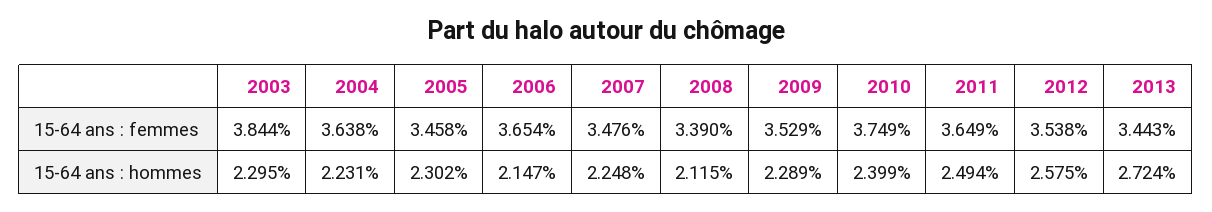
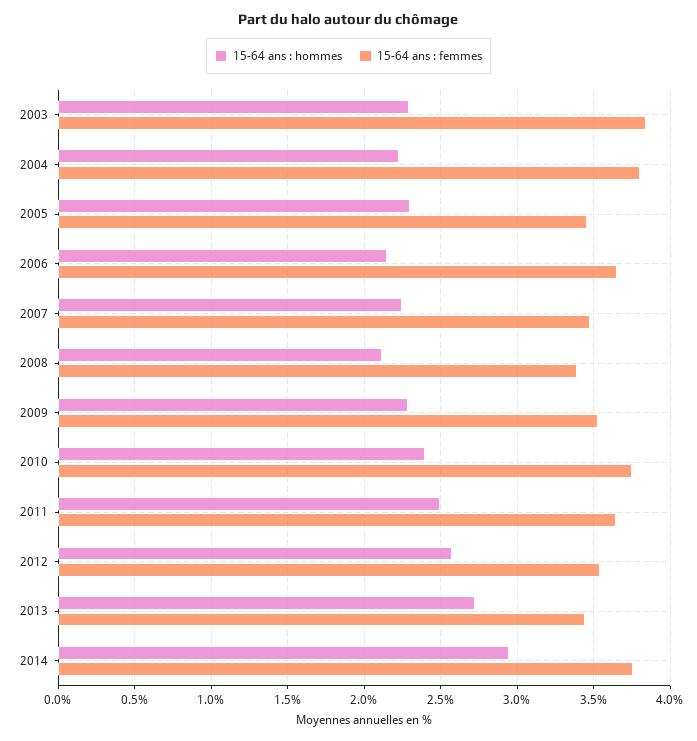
15-64 ans : femmes, 2004: 3.638 -> 3.8
15-64 ans : hommes, 2014: none -> 2.95
15-64 ans : femmes, 2014: none -> 3.75

